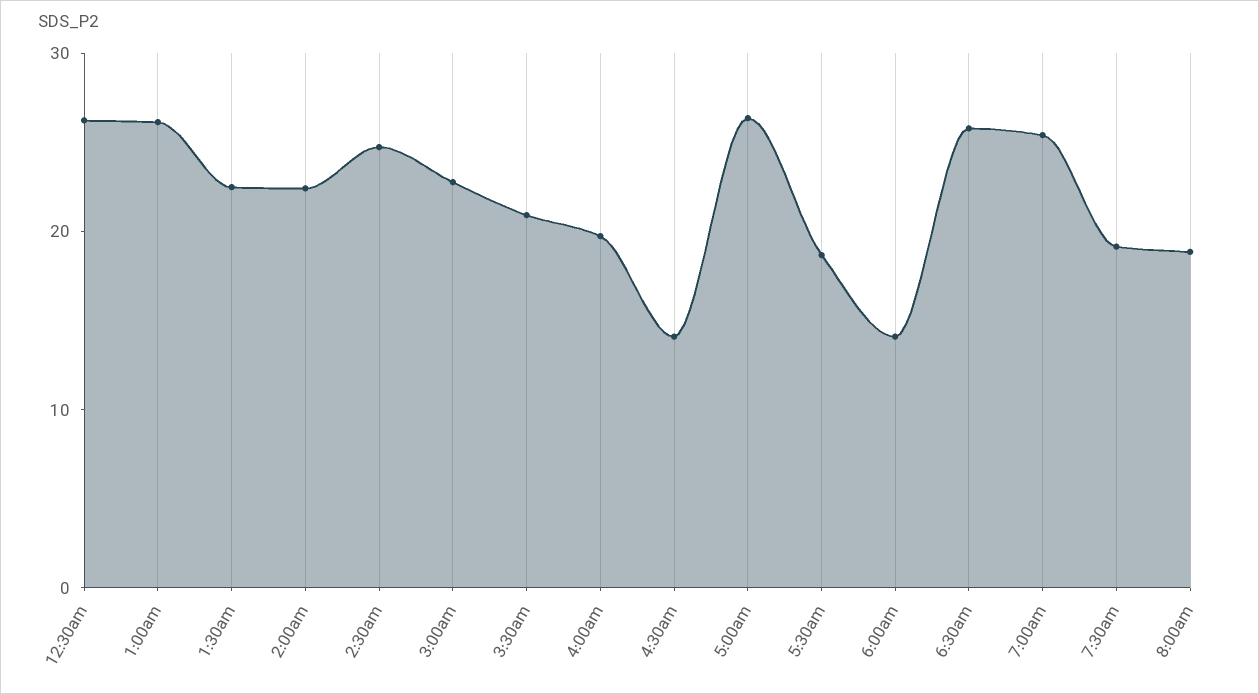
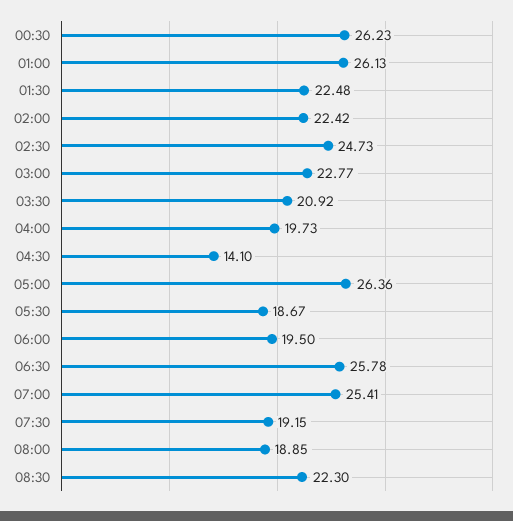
6:00am: 14 -> 19.5
08:30: none -> 22.3

